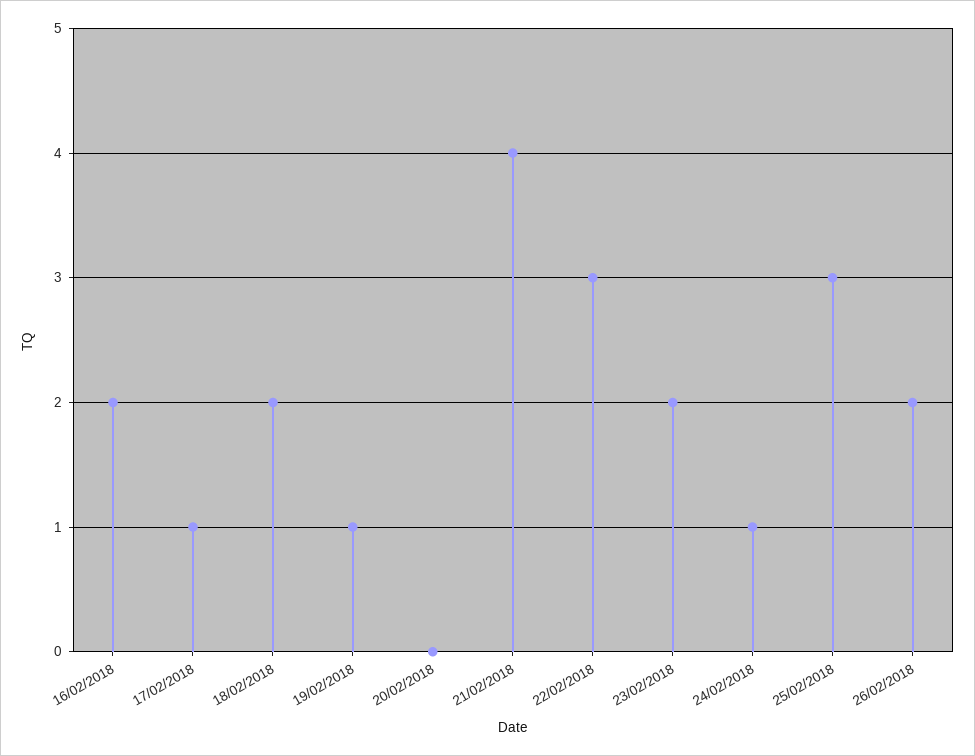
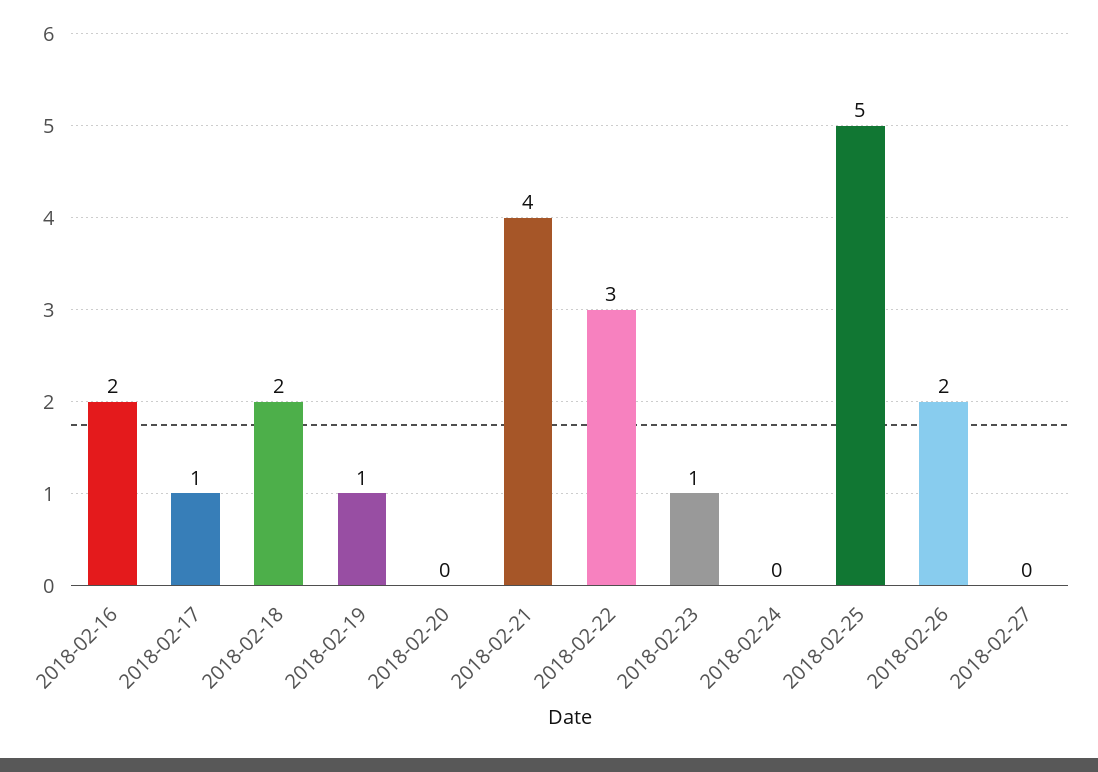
23/02/2018: 2 -> 1
24/02/2018: 1 -> 0
25/02/2018: 3 -> 5
2018-02-27: none -> 0

